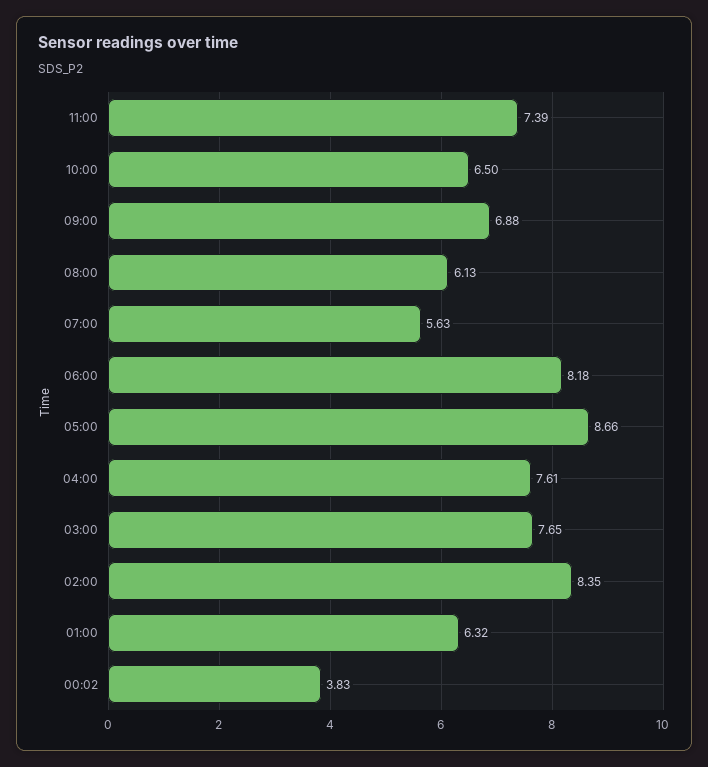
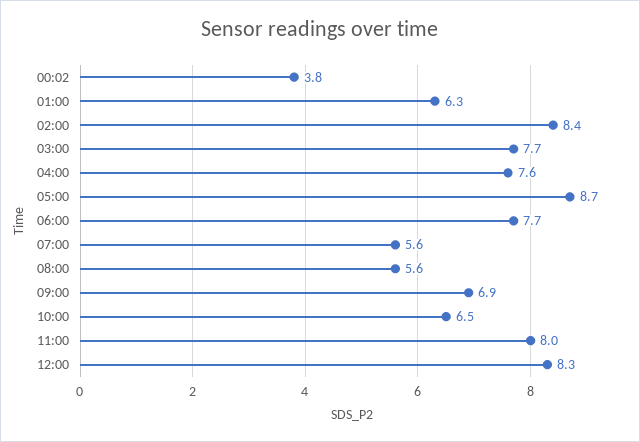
11:00: 7.39 -> 8
08:00: 6.13 -> 5.6
06:00: 8.18 -> 7.7
12:00: none -> 8.3

